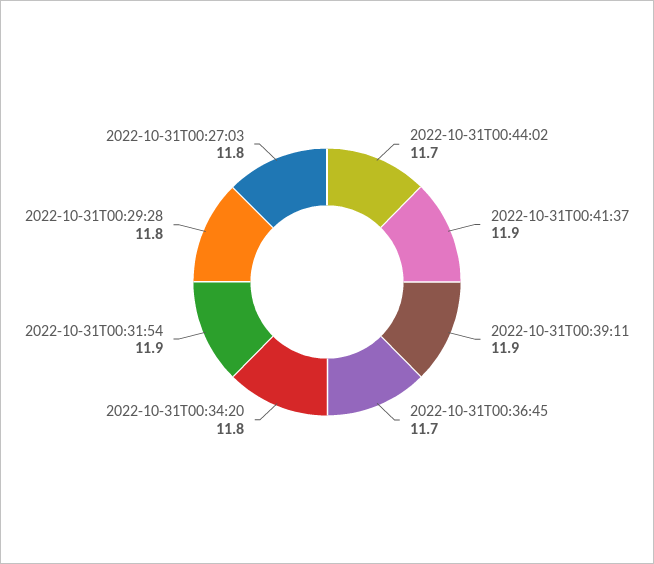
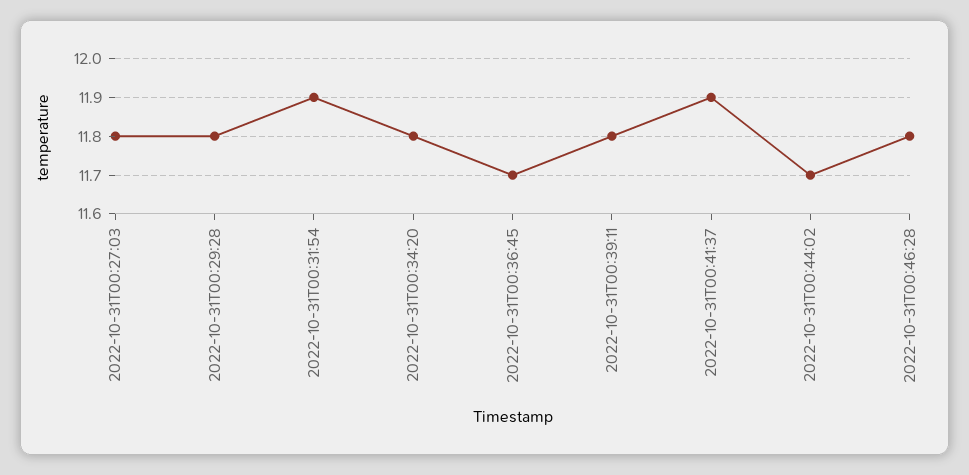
2022-10-31T00:39:11: 11.9 -> 11.8
2022-10-31T00:46:28: none -> 11.8

